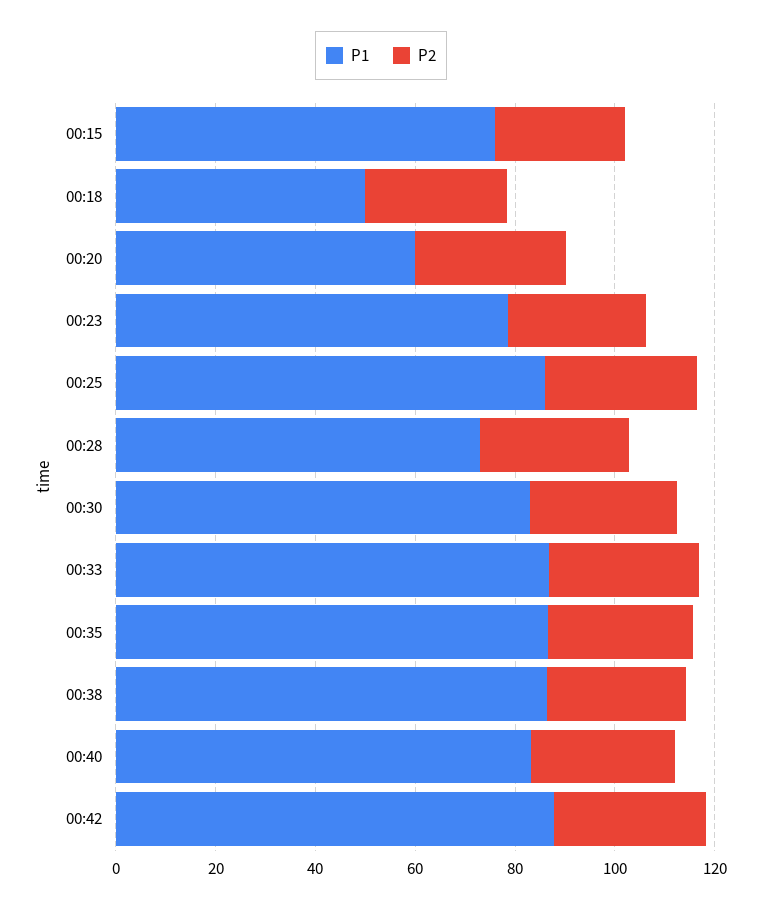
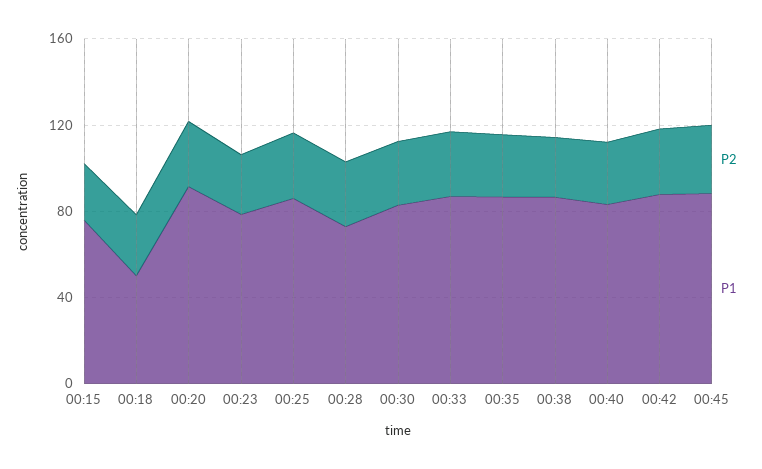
P1, 00:20: 60 -> 90
P2, 00:45: none -> 30
P1, 00:45: none -> 90

